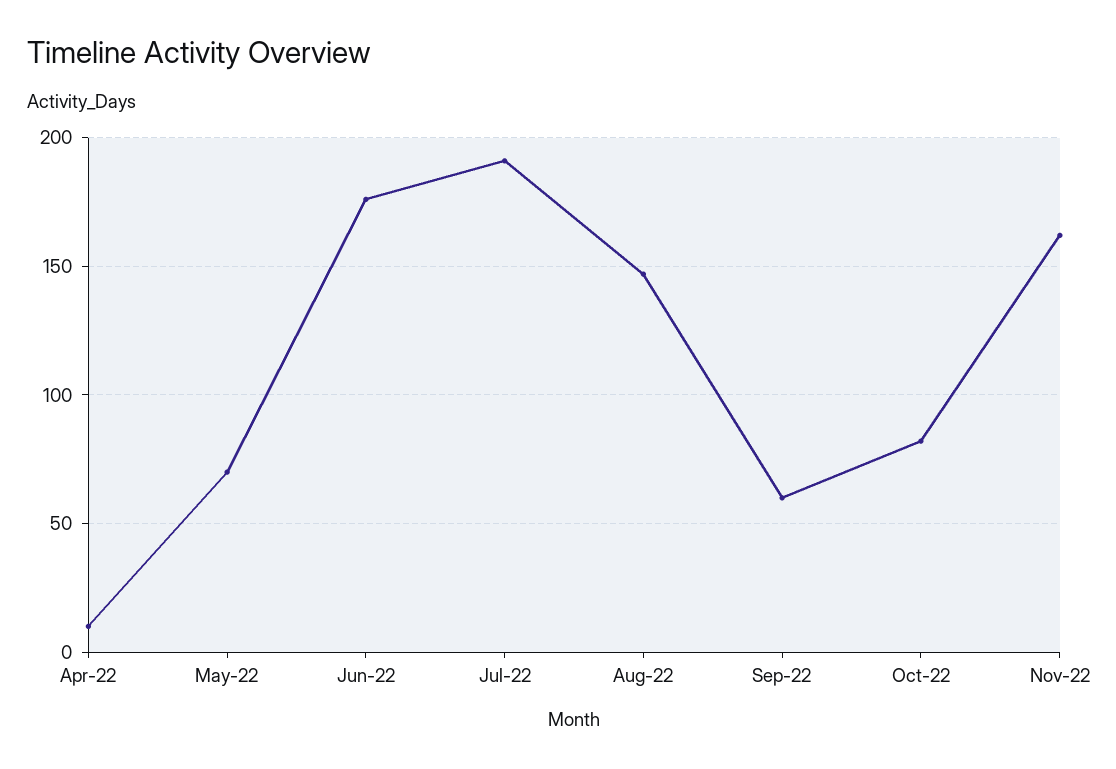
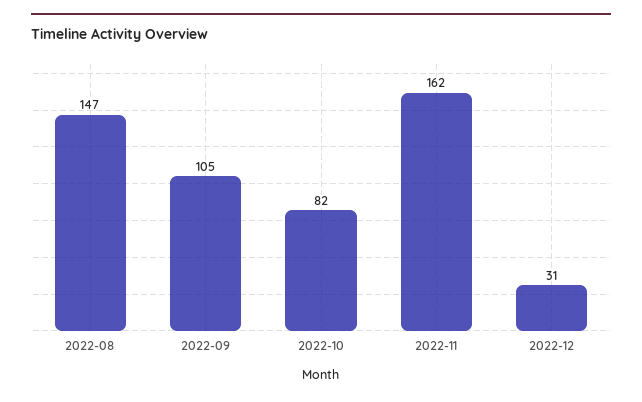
Apr-22: 10 -> none
May-22: 70 -> none
Jun-22: 175 -> none
Jul-22: 190 -> none
Sep-22: 60 -> 105
2022-12: none -> 31

